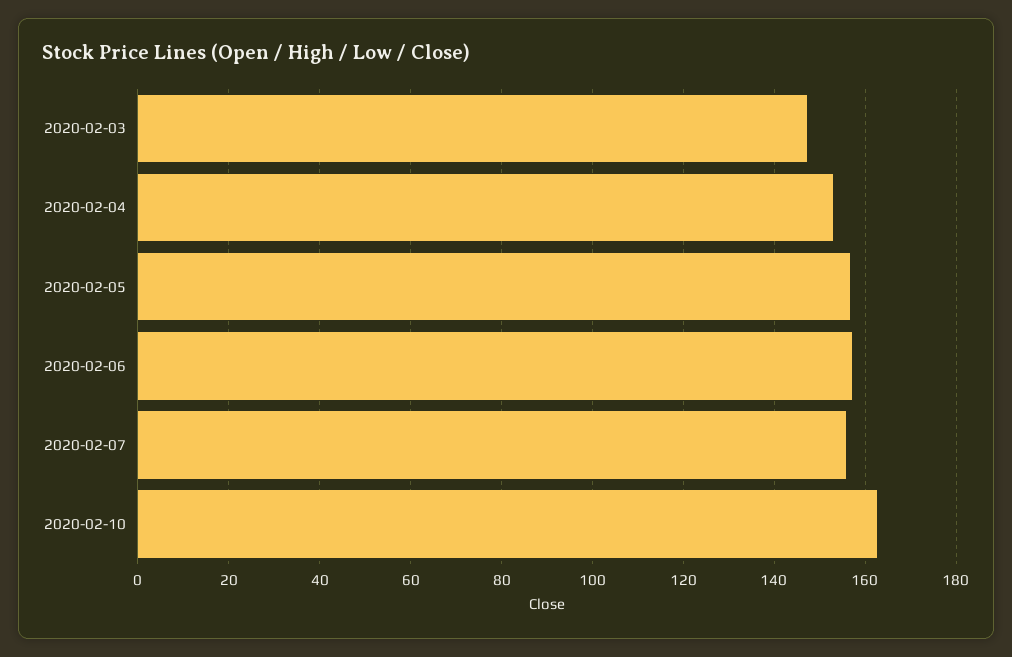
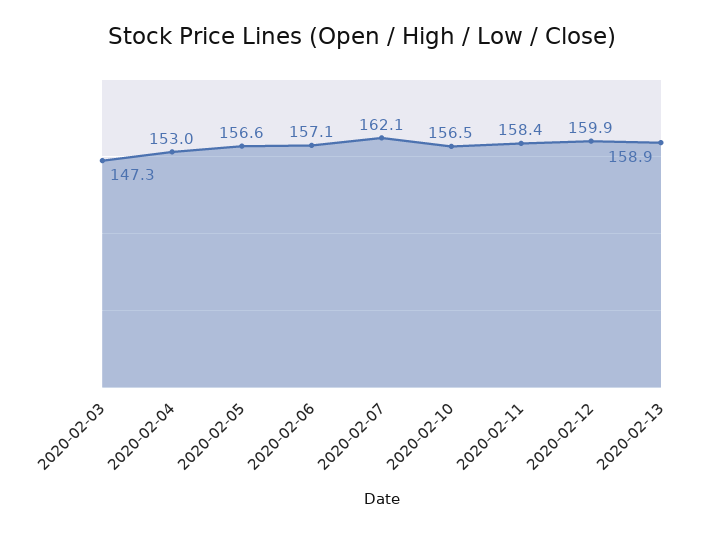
2020-02-07: 156 -> 162.1
2020-02-10: 162 -> 156.5
2020-02-11: none -> 158.4
2020-02-12: none -> 159.9
2020-02-13: none -> 158.9

